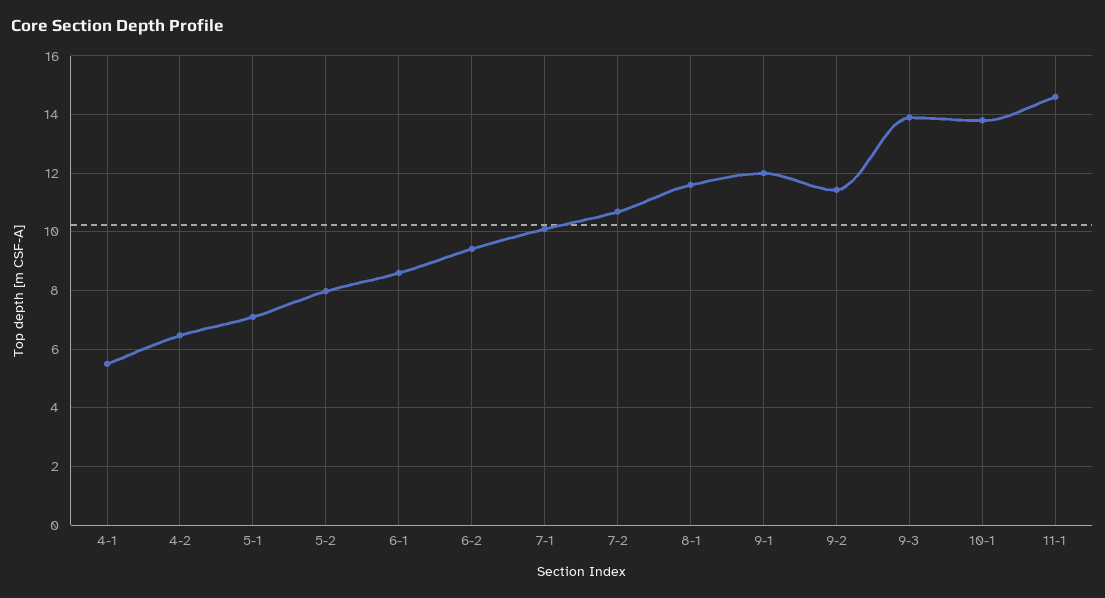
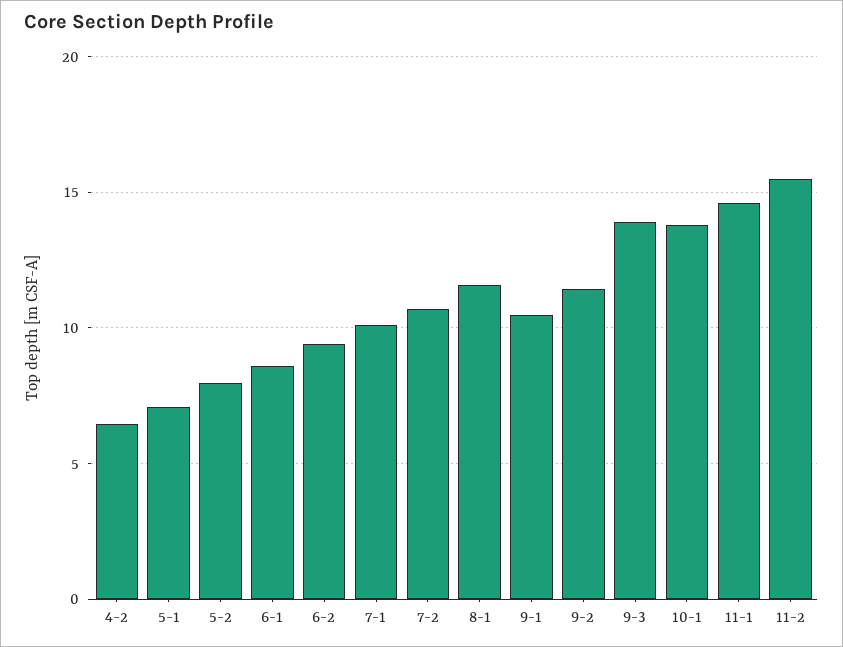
4-1: 5.5 -> none
9-1: 12 -> 10.5
11-2: none -> 15.5

